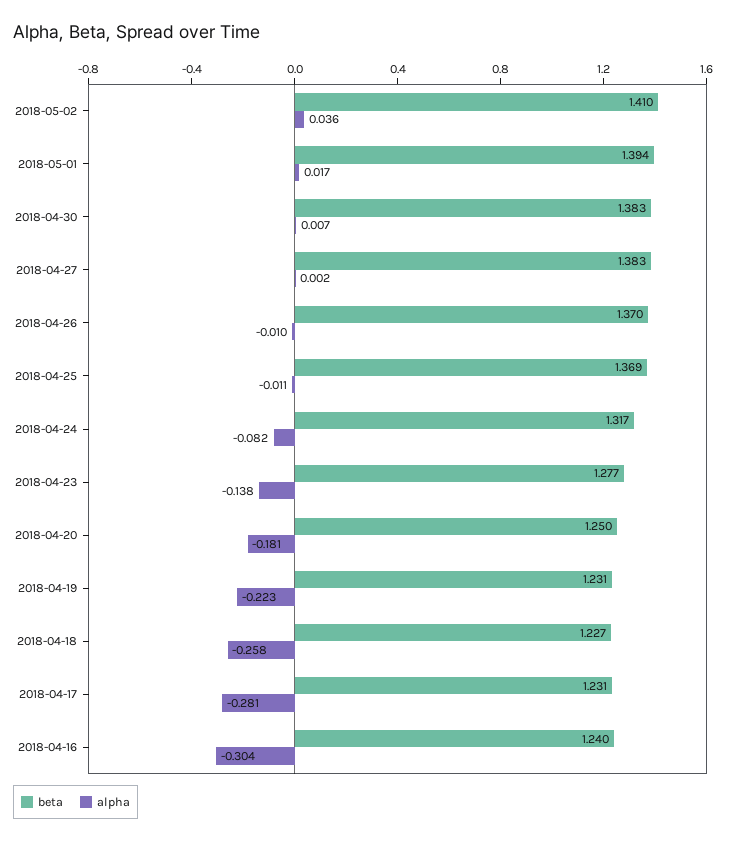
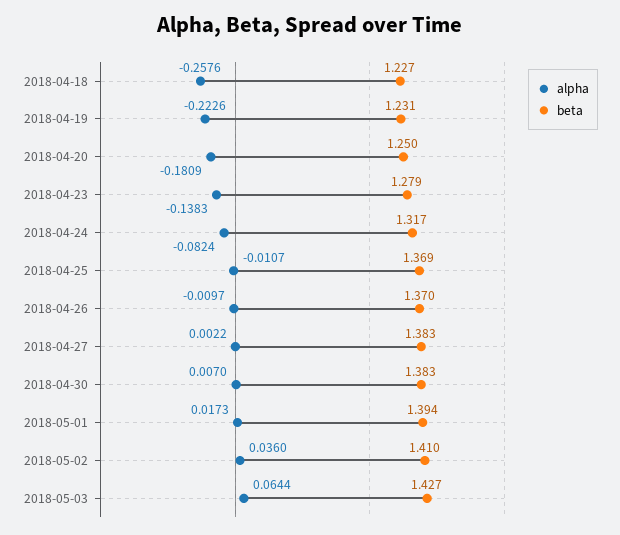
beta, 2018-04-23: 1.277 -> 1.279
beta, 2018-04-17: 1.231 -> none
alpha, 2018-04-17: -0.281 -> none
beta, 2018-04-16: 1.24 -> none
alpha, 2018-04-16: -0.304 -> none
alpha, 2018-05-03: none -> 0.0644
beta, 2018-05-03: none -> 1.427

